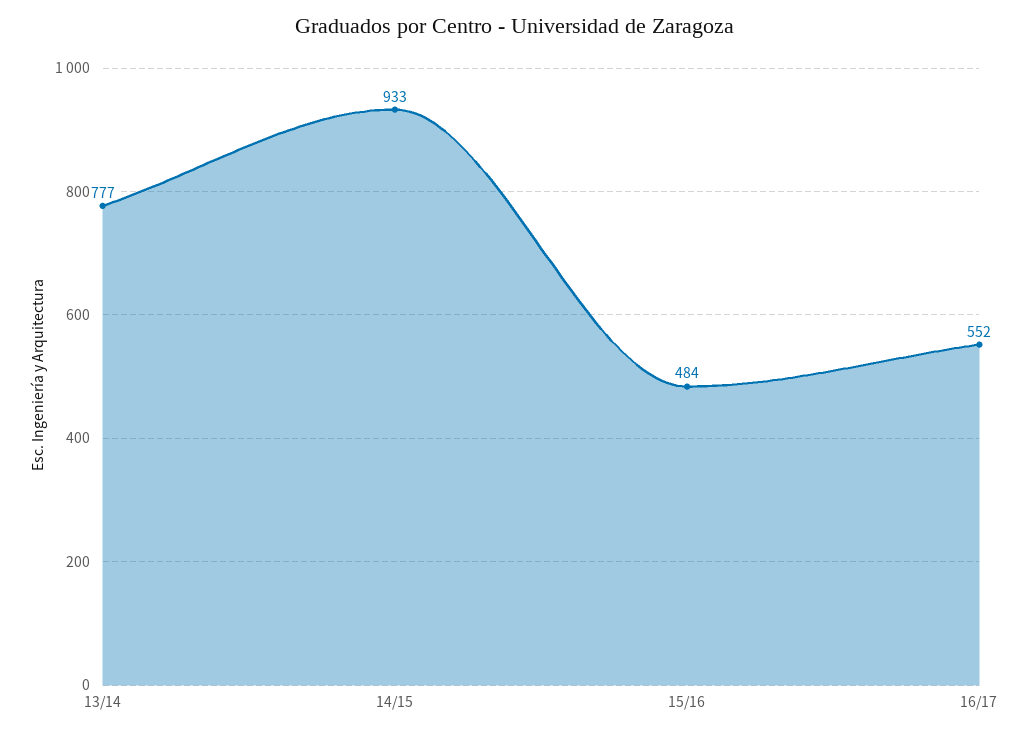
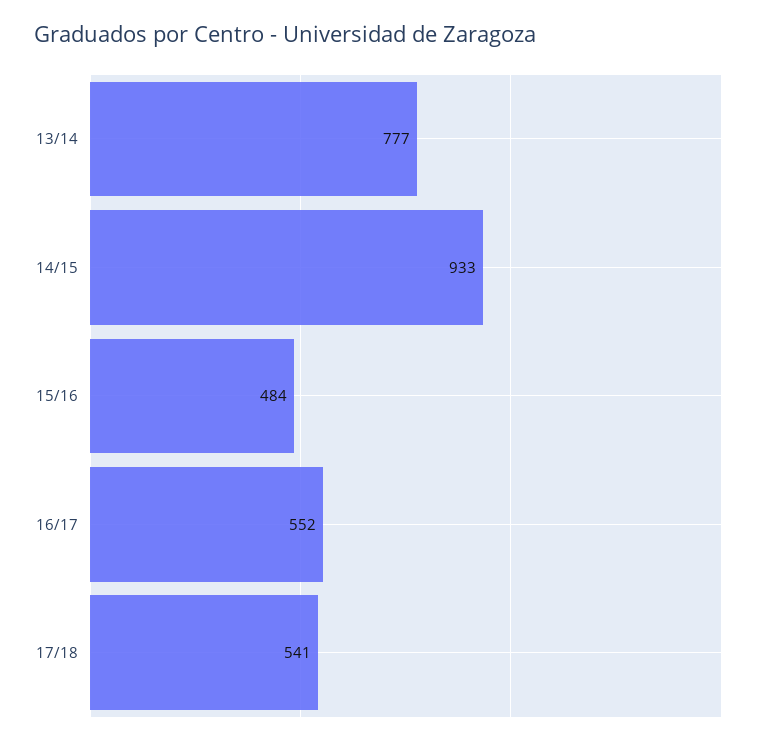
17/18: none -> 541

